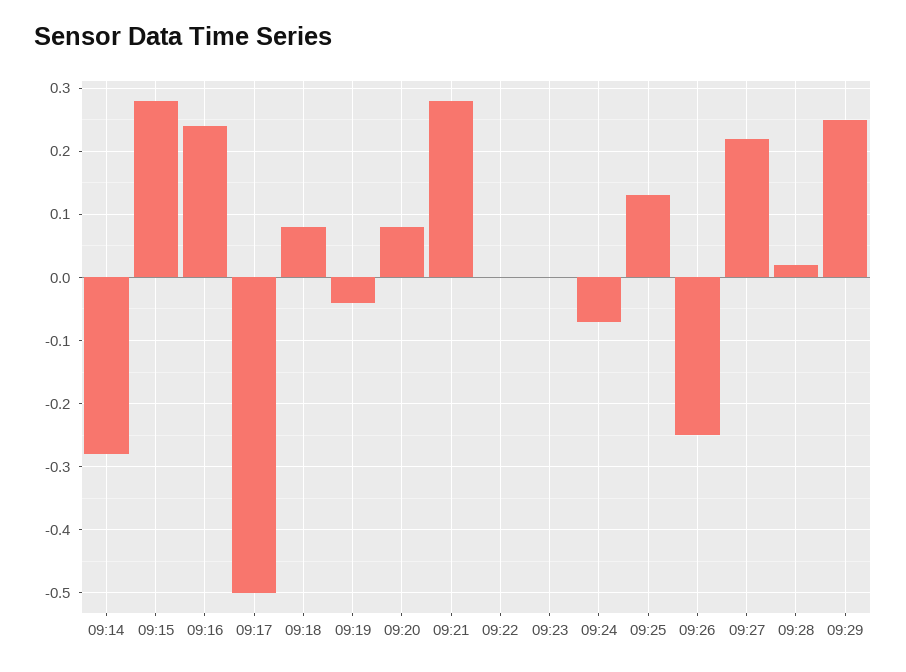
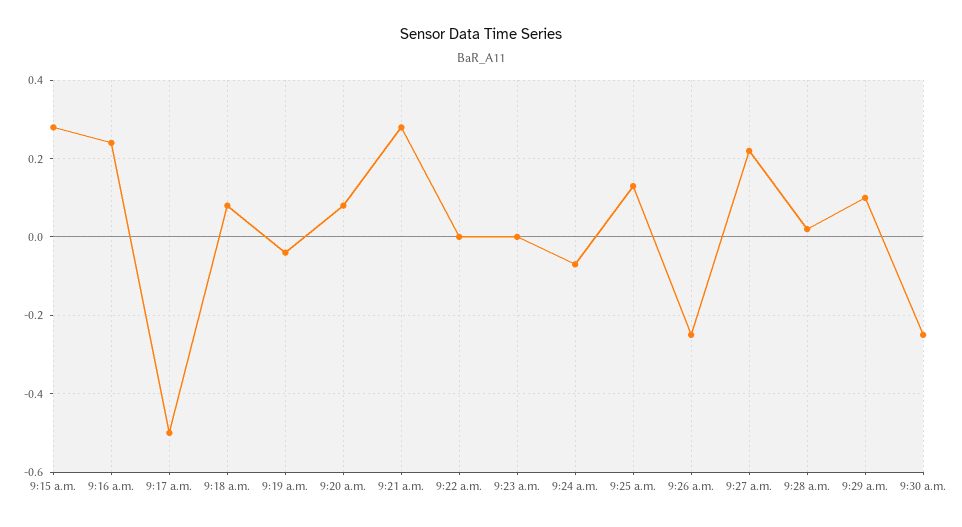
09:14: -0.28 -> none
09:29: 0.25 -> 0.1
9:30 a.m.: none -> -0.25

